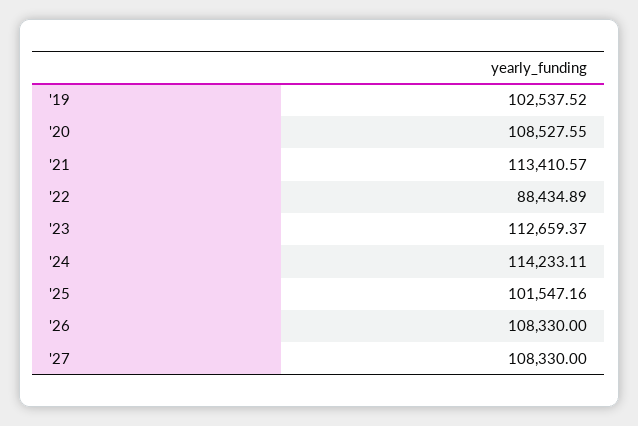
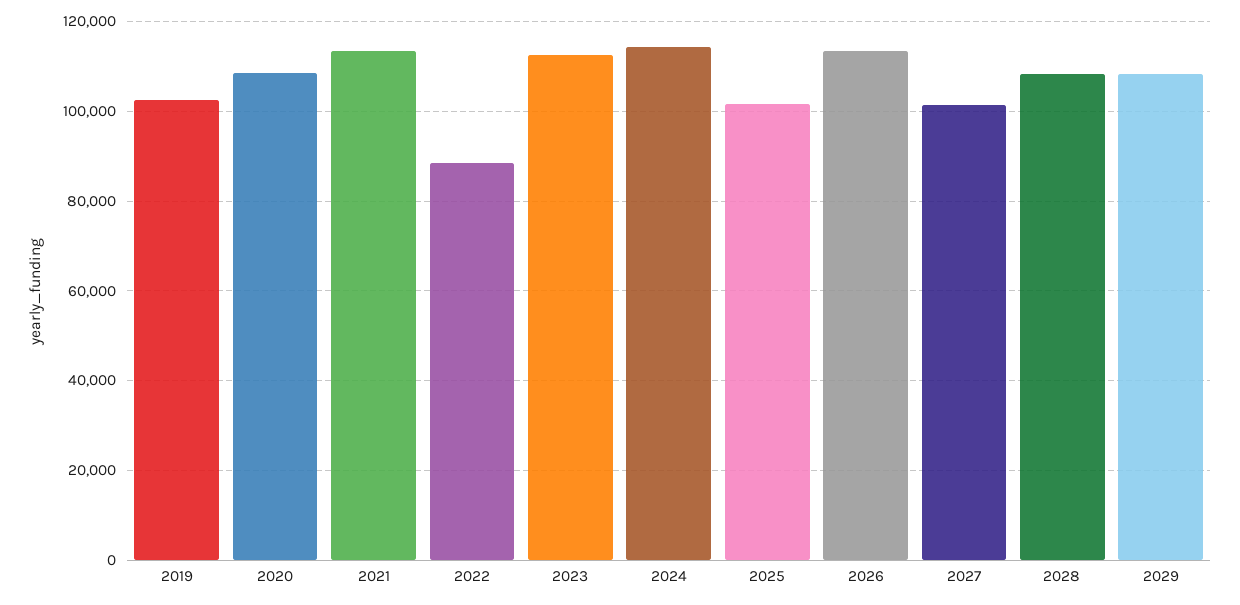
'26: 108330 -> 114000
'27: 108330 -> 102000
2028: none -> 108000
2029: none -> 108000

